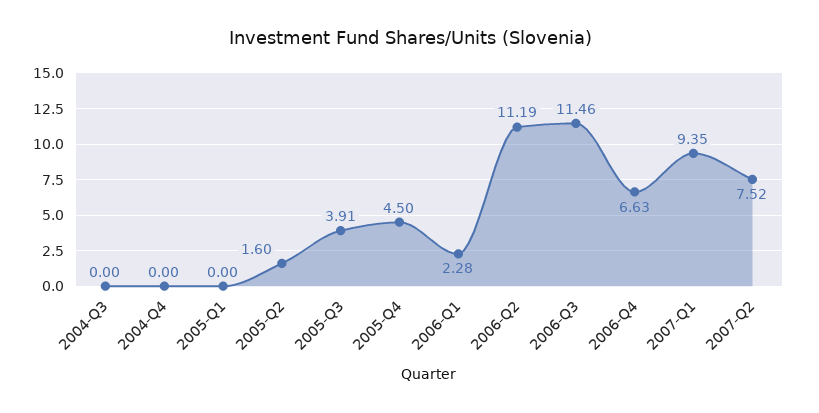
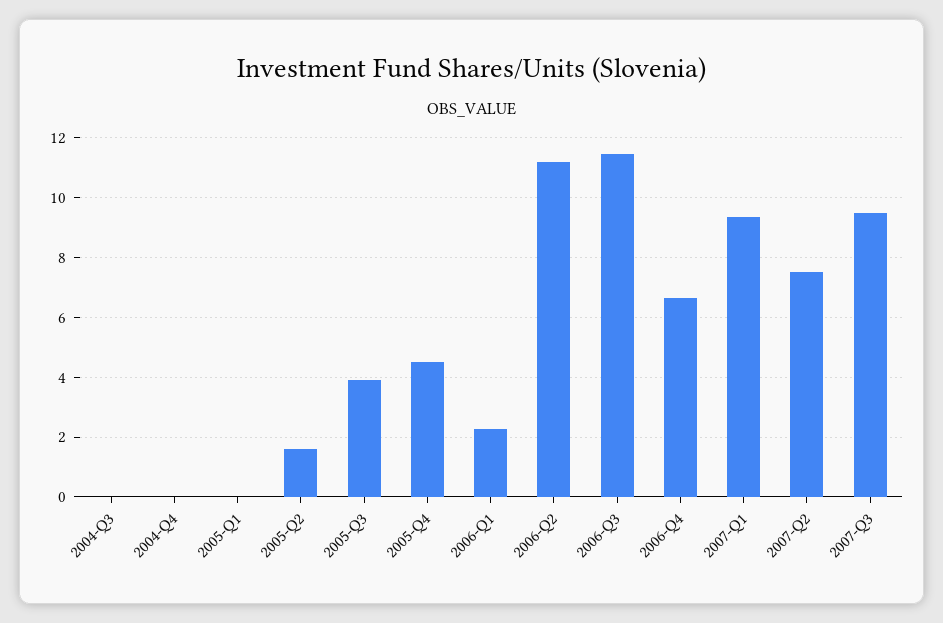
2007-Q3: none -> 9.5

